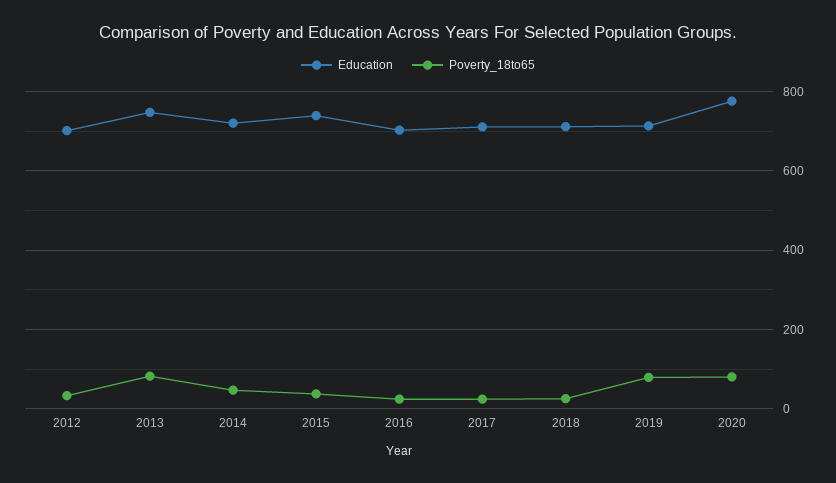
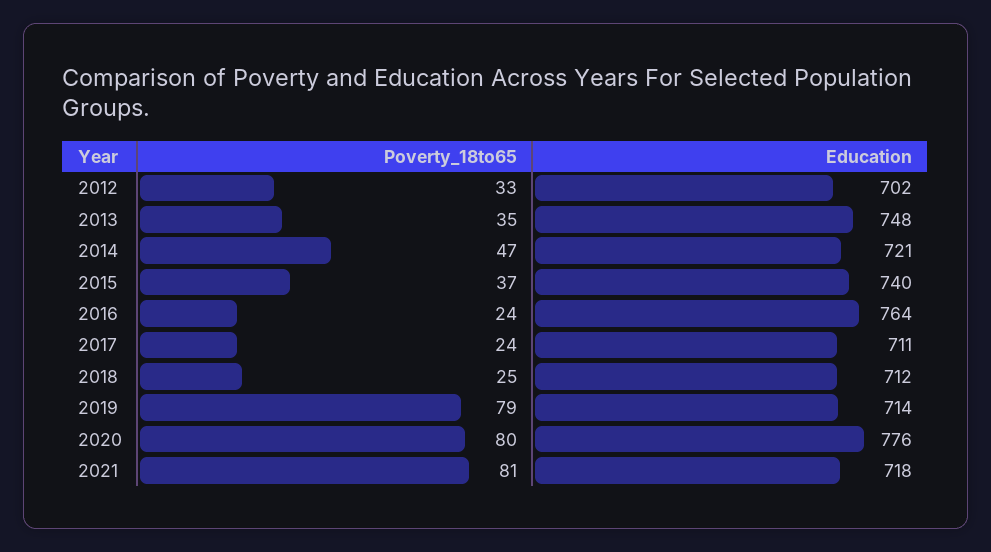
Poverty_18to65, 2013: 80 -> 35
Education, 2016: 700 -> 764
Poverty_18to65, 2021: none -> 81
Education, 2021: none -> 718

